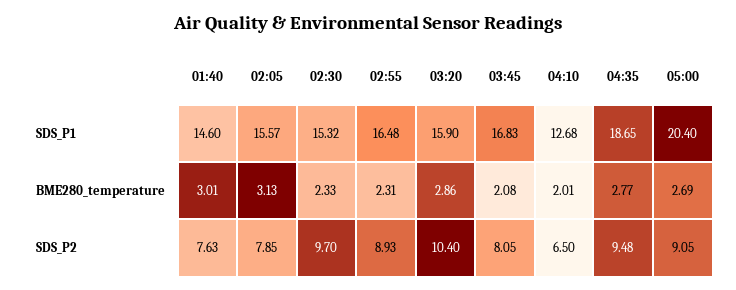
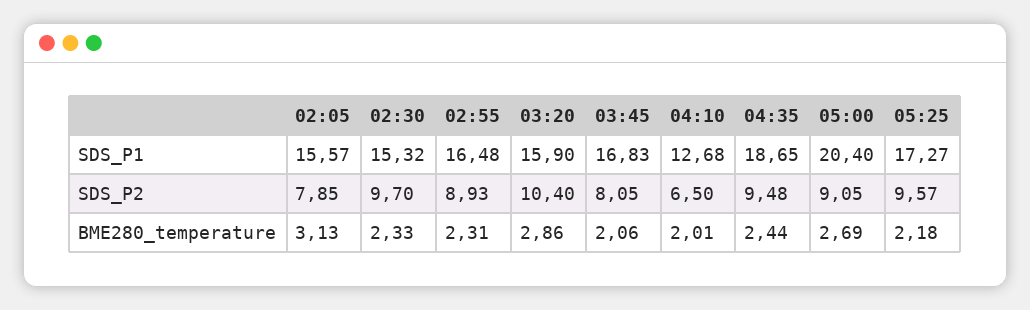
01:40, SDS_P1: 14.6 -> none
01:40, BME280_temperature: 3.01 -> none
03:45, BME280_temperature: 2.08 -> 2.06
04:35, BME280_temperature: 2.77 -> 2.44
01:40, SDS_P2: 7.63 -> none
05:25, SDS_P1: none -> 17.27
05:25, SDS_P2: none -> 9.57
05:25, BME280_temperature: none -> 2.18

